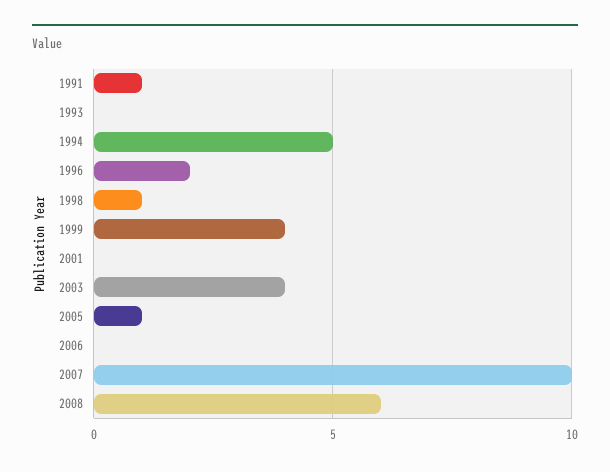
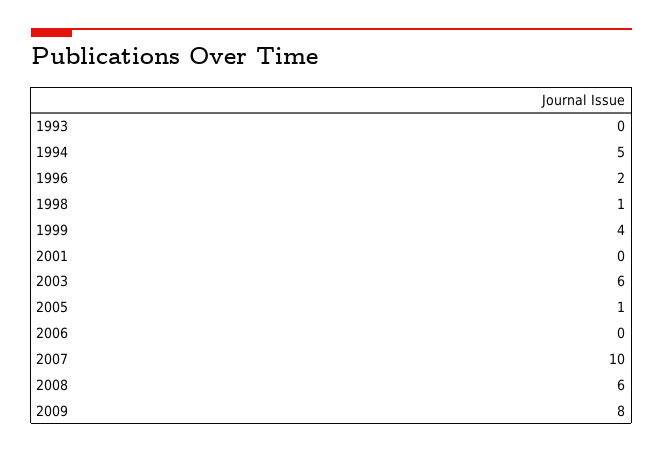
1991: 1 -> none
2003: 4 -> 6
2009: none -> 8

